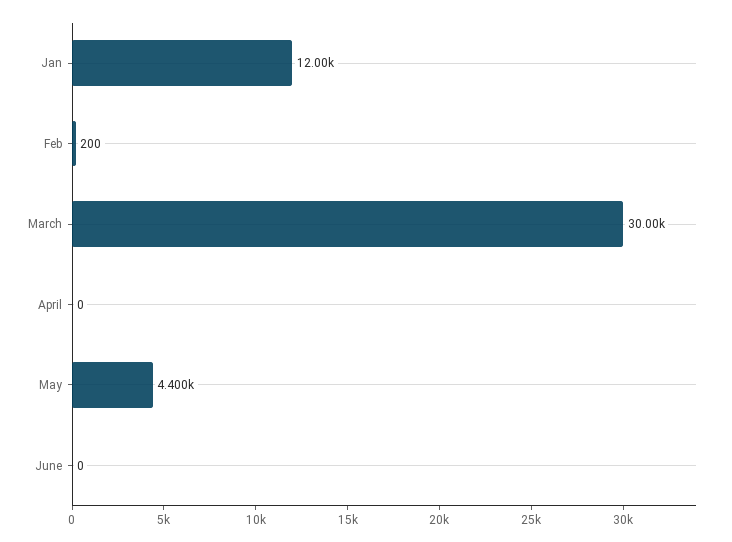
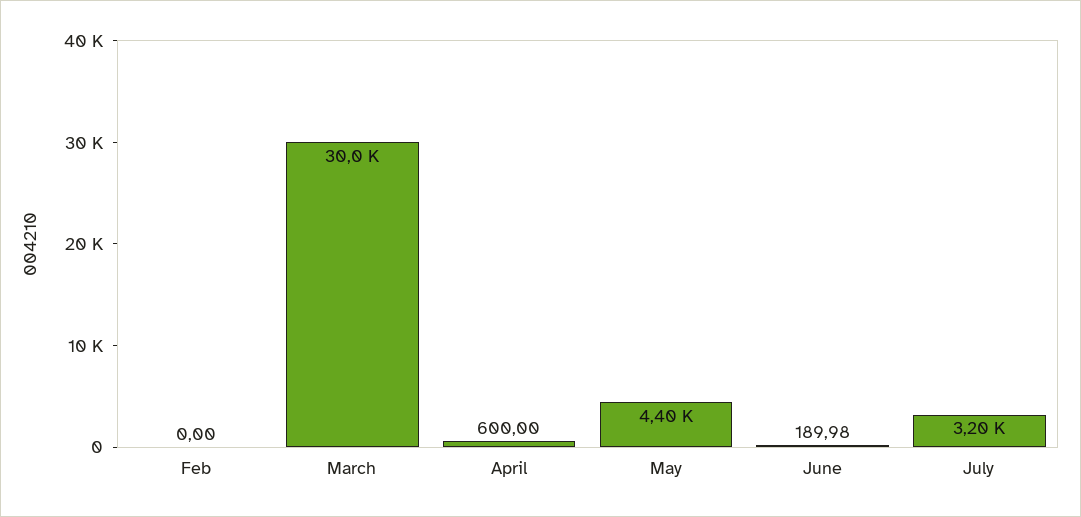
Jan: 12000 -> none
Feb: 200 -> 0
April: 0 -> 600
June: 0 -> 189.98
July: none -> 3200

